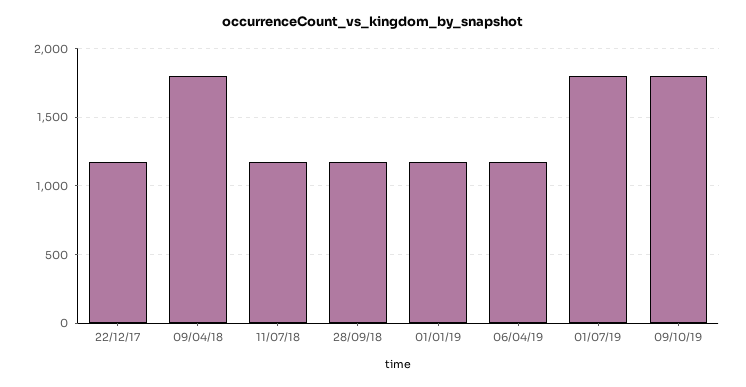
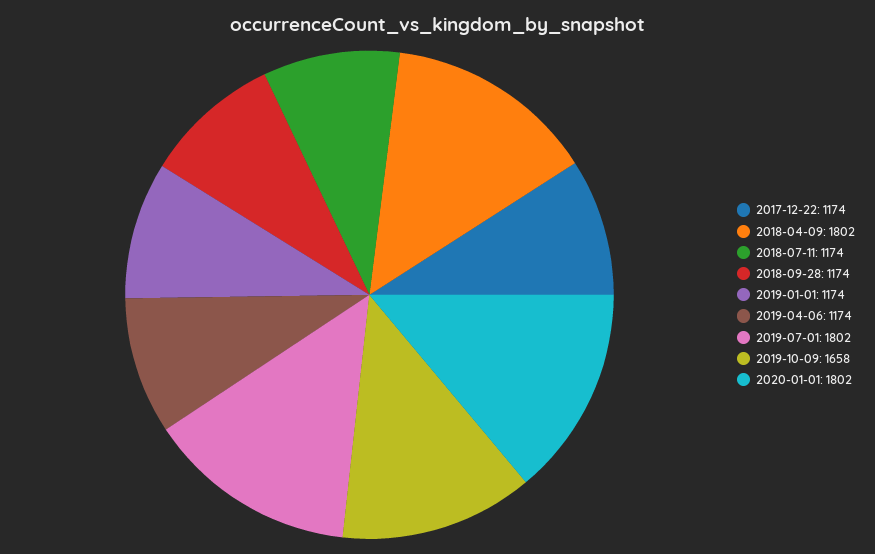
09/10/19: 1800 -> 1658
2020-01-01: none -> 1802

